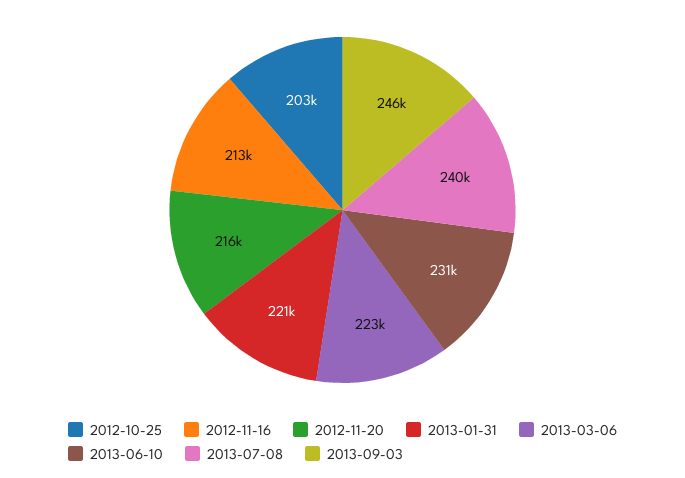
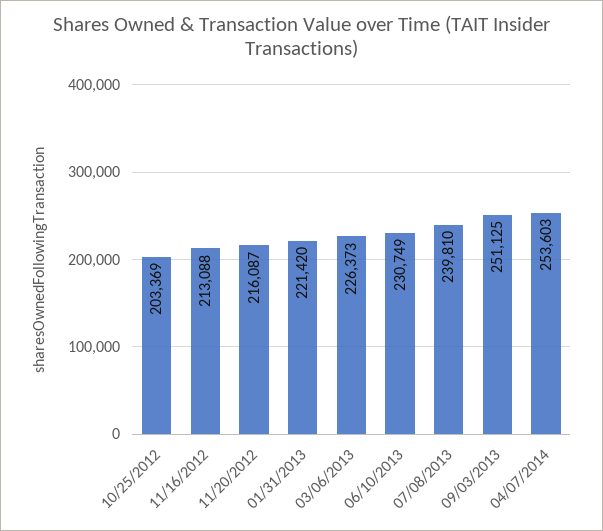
2013-03-06: 223000 -> 226373
2013-09-03: 246000 -> 251125
04/07/2014: none -> 253603

